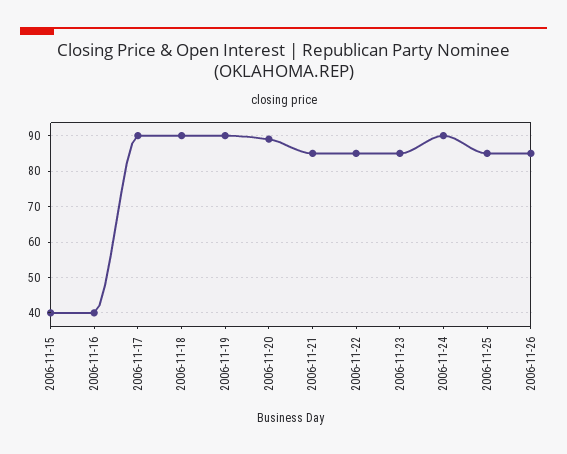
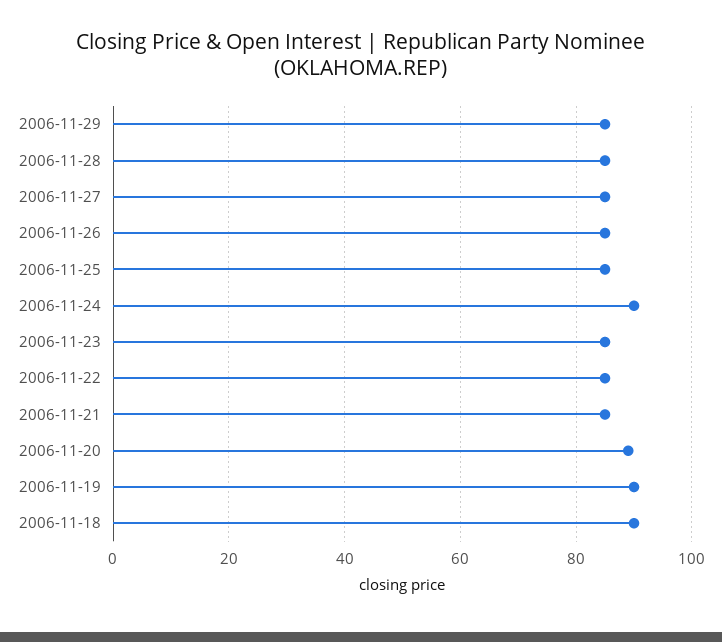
2006-11-15: 40 -> none
2006-11-16: 40 -> none
2006-11-17: 90 -> none
2006-11-29: none -> 85
2006-11-28: none -> 85
2006-11-27: none -> 85

